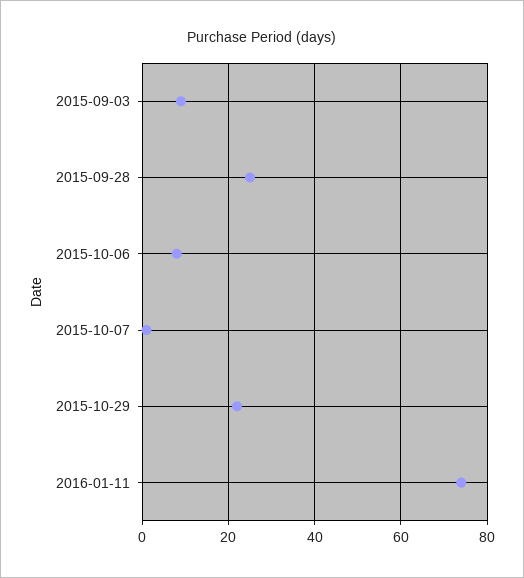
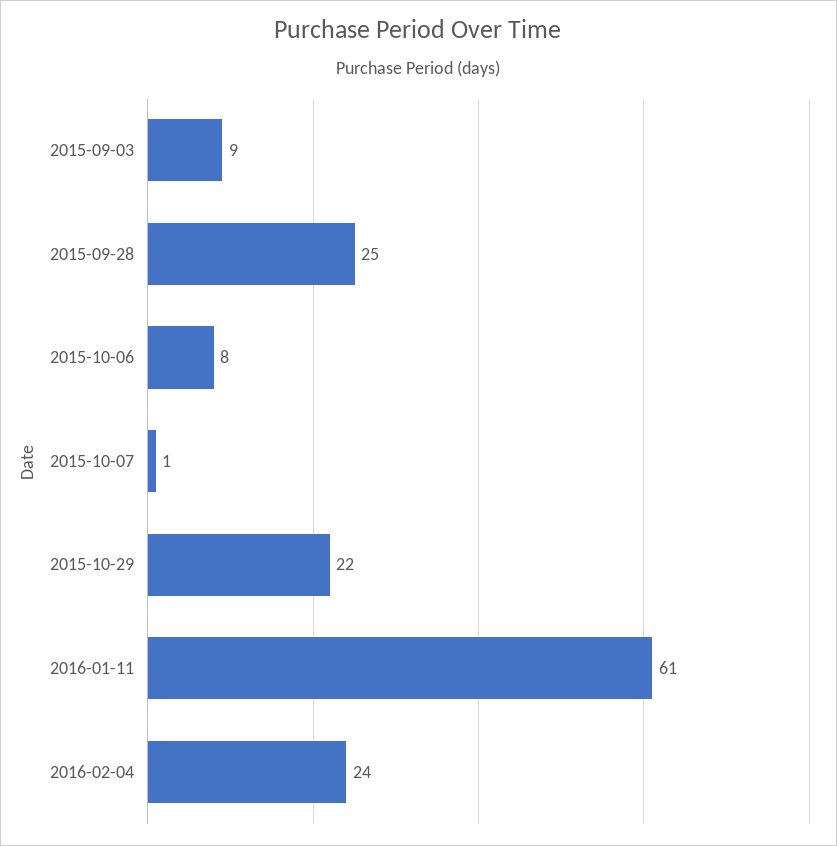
2016-01-11: 75 -> 61
2016-02-04: none -> 24

